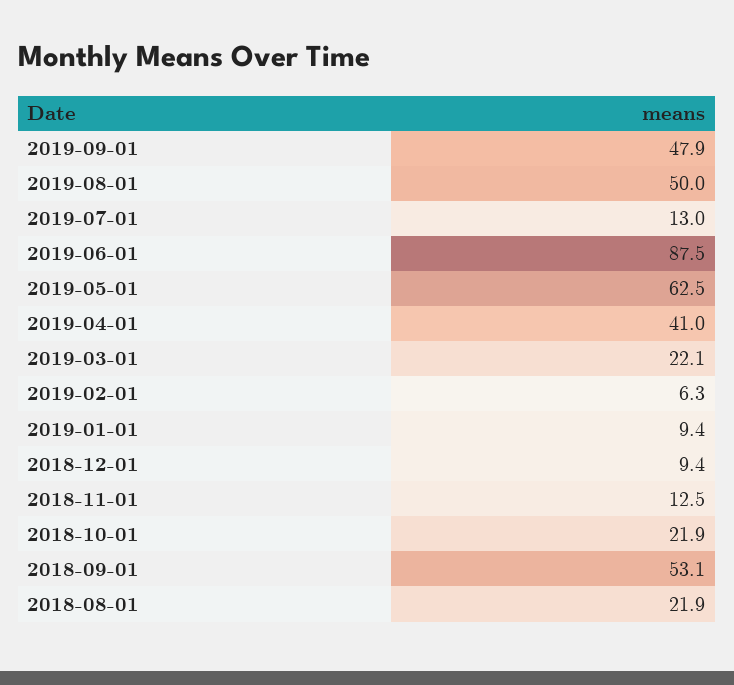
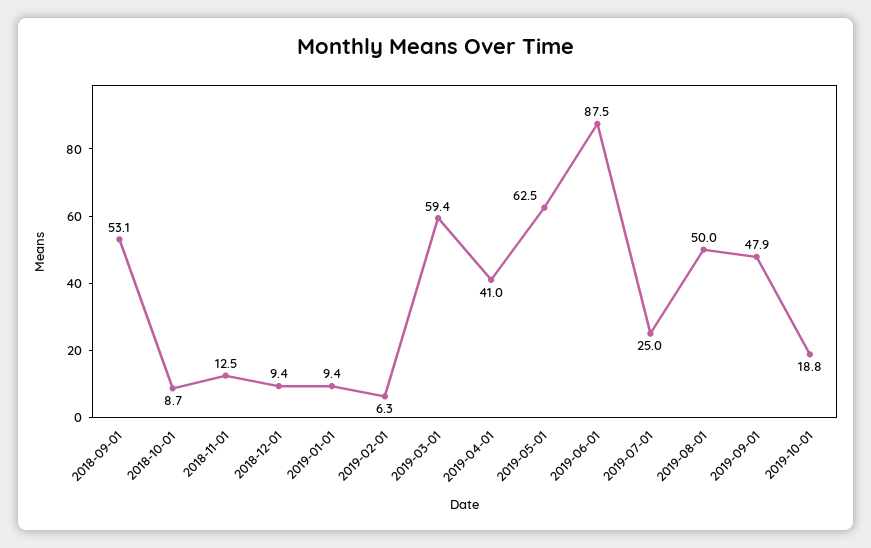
2019-07-01: 13 -> 25
2019-03-01: 22.1 -> 59.4
2018-10-01: 21.9 -> 8.7
2018-08-01: 21.9 -> none
2019-10-01: none -> 18.8

